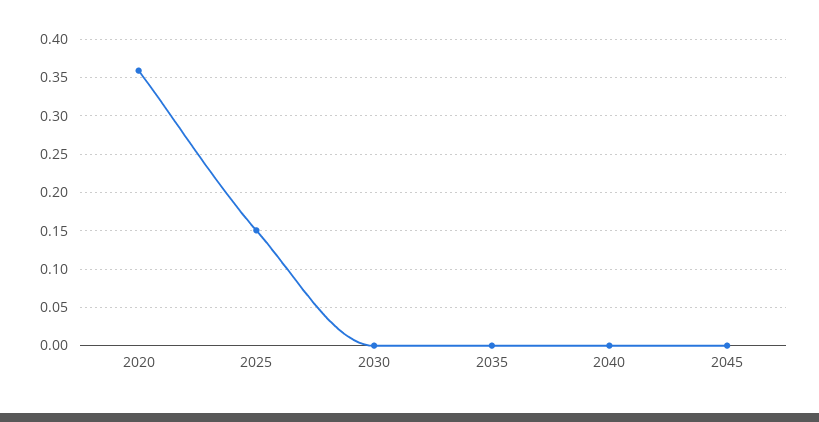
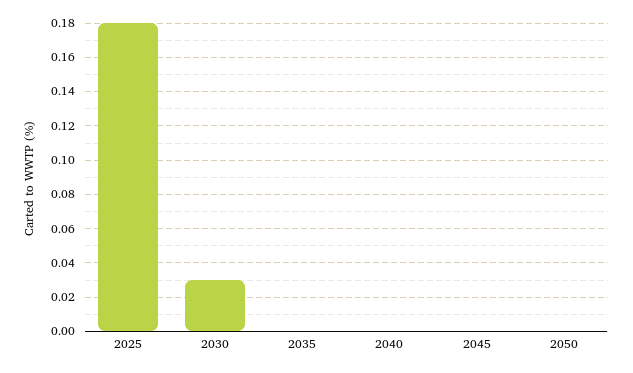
2020: 0.36 -> none
2025: 0.15 -> 0.18
2030: 0 -> 0.03
2050: none -> 0

